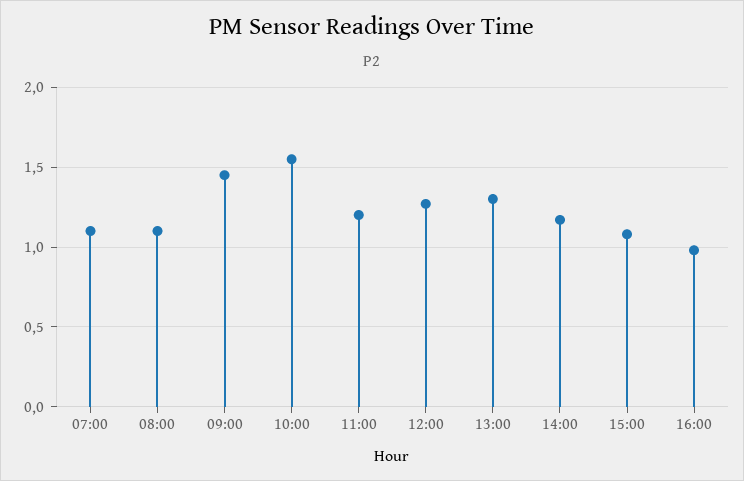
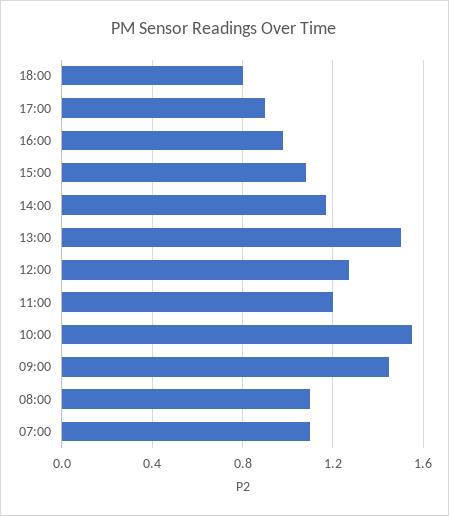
13:00: 1.3 -> 1.5
18:00: none -> 0.8
17:00: none -> 0.9

